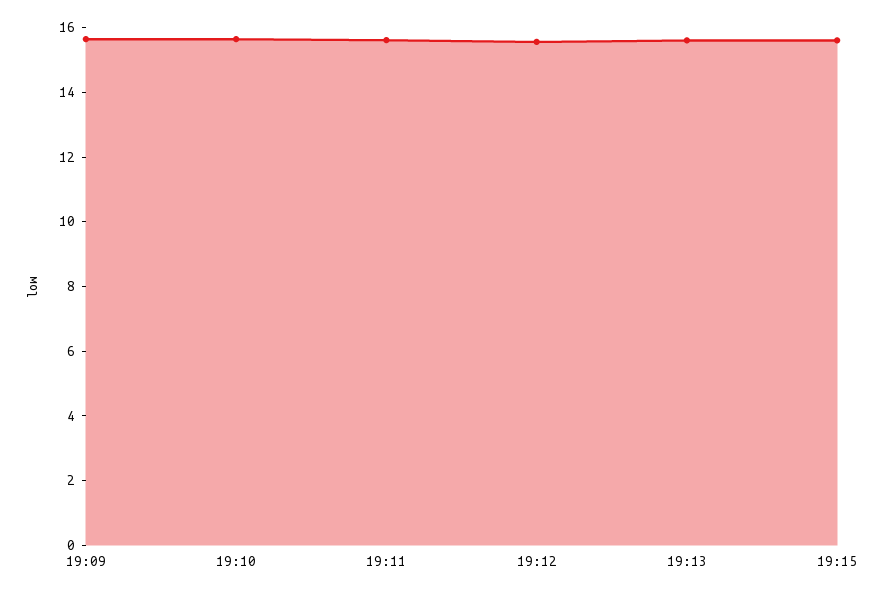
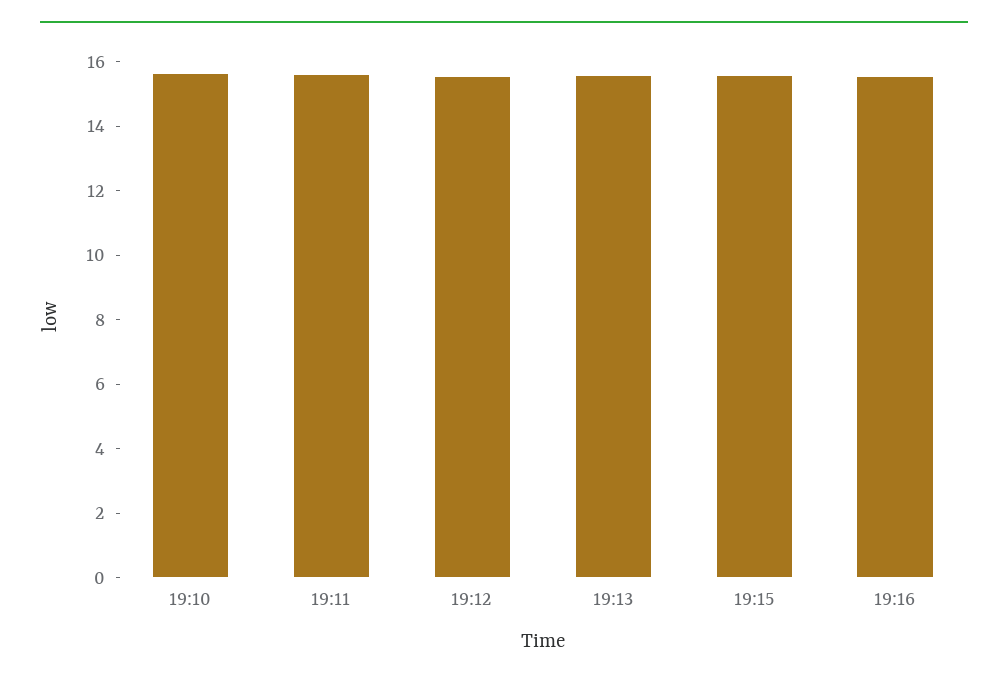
19:09: 15.5 -> none
19:16: none -> 15.5

